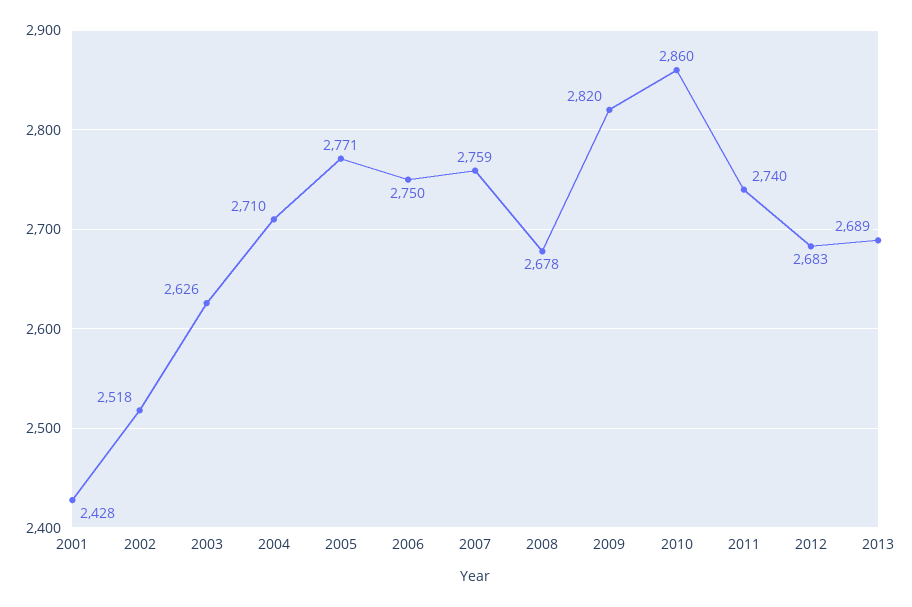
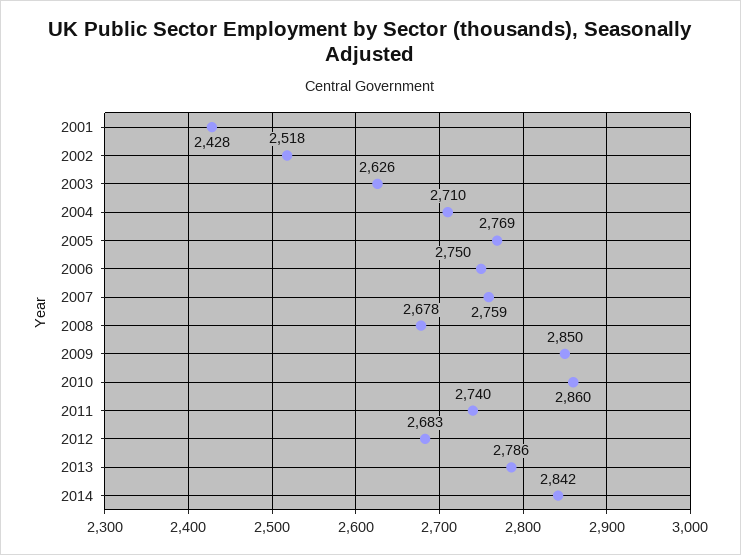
2005: 2771 -> 2769
2009: 2820 -> 2850
2013: 2689 -> 2786
2014: none -> 2842

